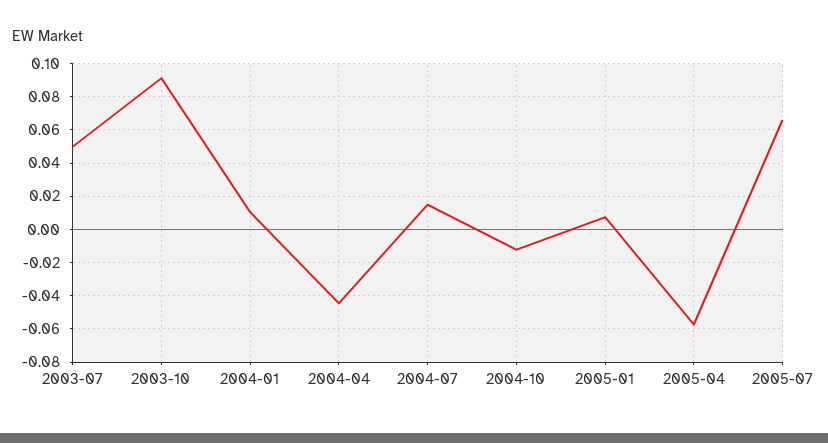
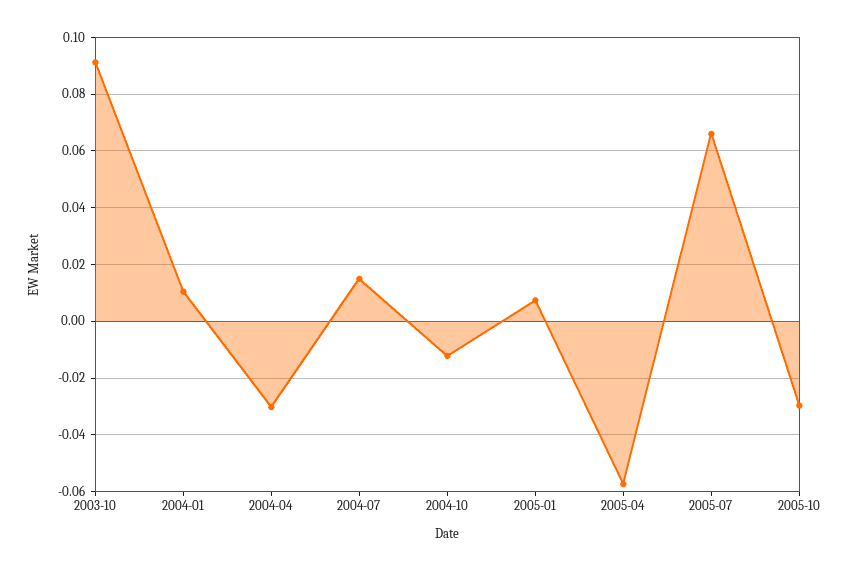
2003-07: 0.05 -> none
2004-04: -0.045 -> -0.03
2005-10: none -> -0.03

